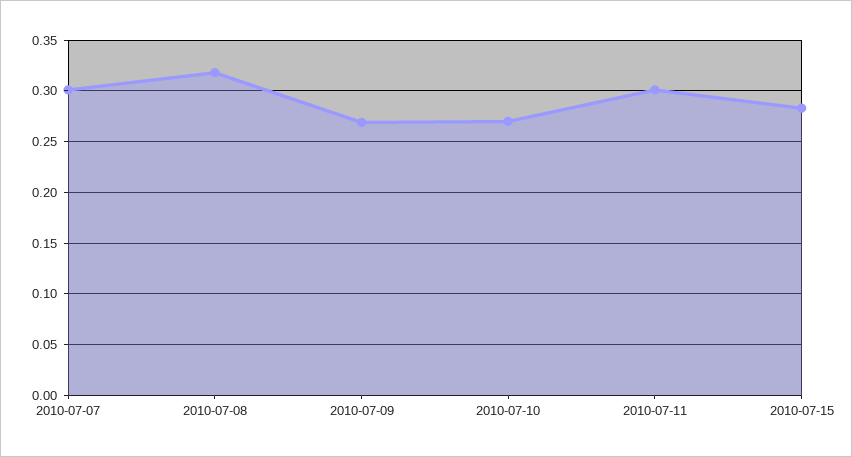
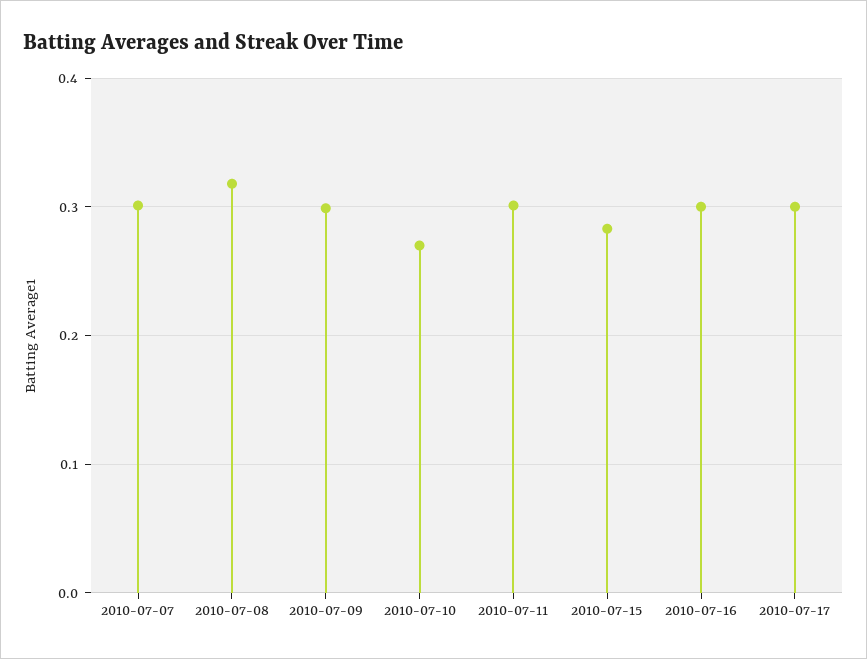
2010-07-09: 0.27 -> 0.3
2010-07-16: none -> 0.3
2010-07-17: none -> 0.3

